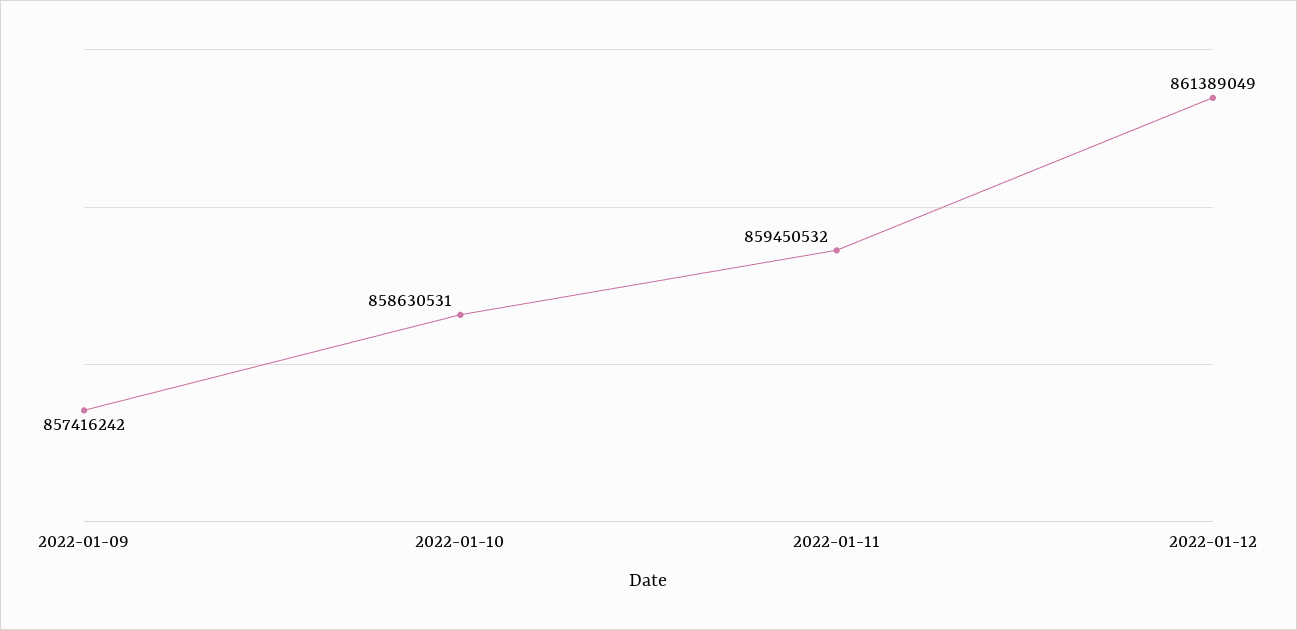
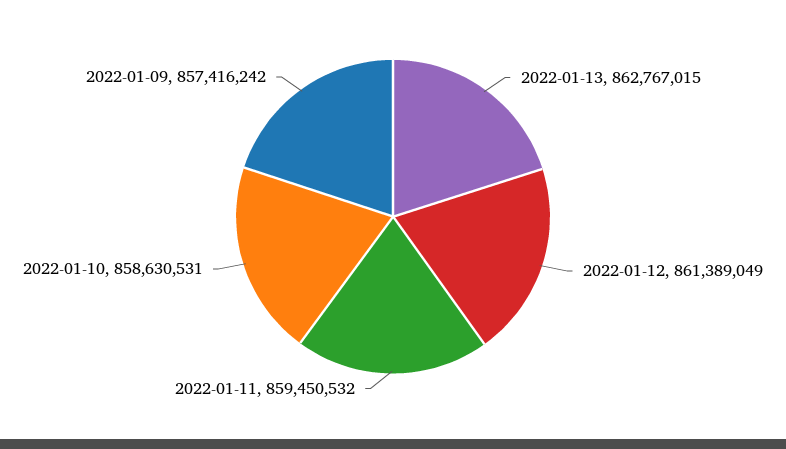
2022-01-13: none -> 862767015

